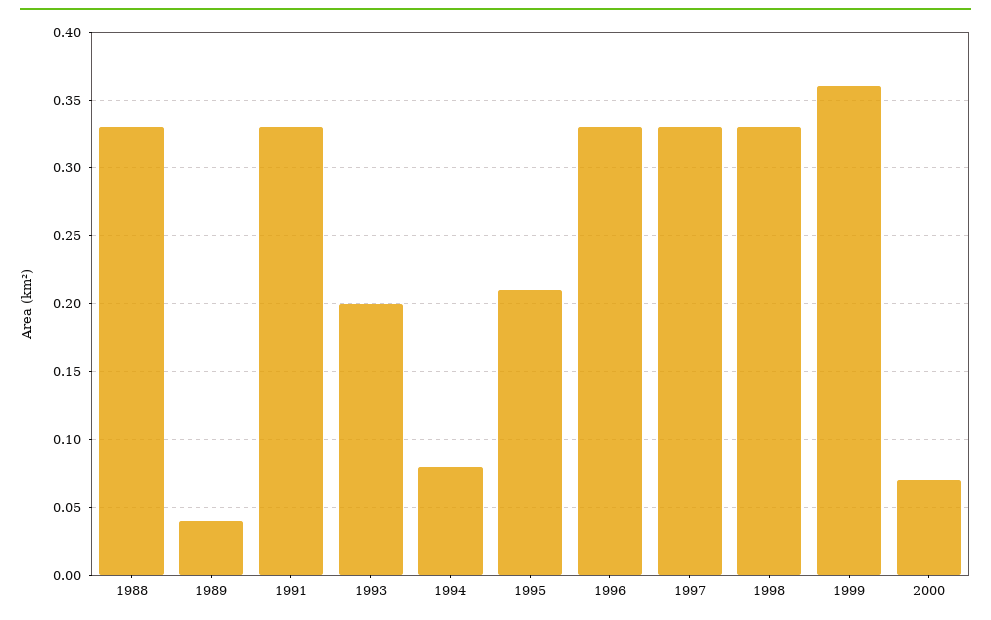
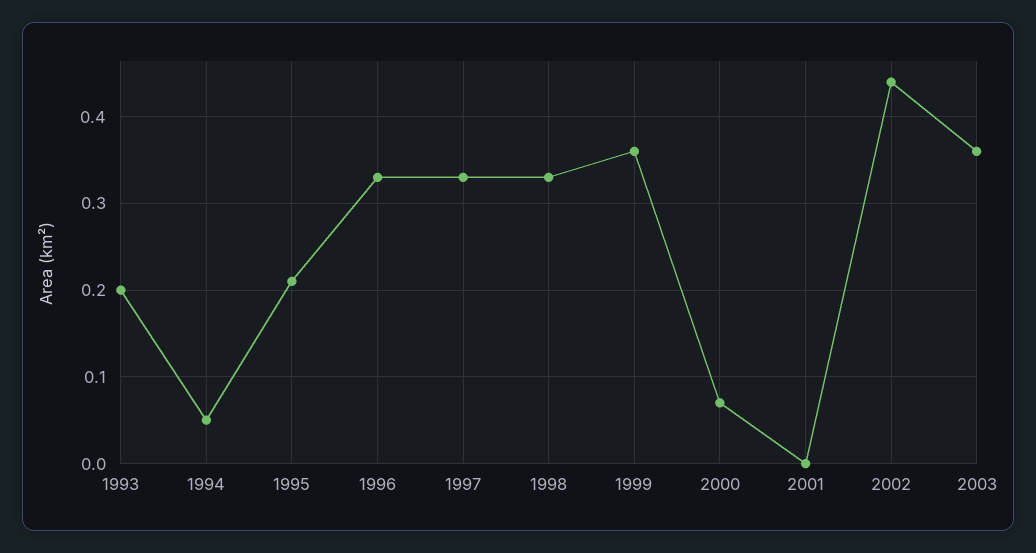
1988: 0.33 -> none
1989: 0.04 -> none
1991: 0.33 -> none
1994: 0.08 -> 0.05
2001: none -> 0
2002: none -> 0.44
2003: none -> 0.36

